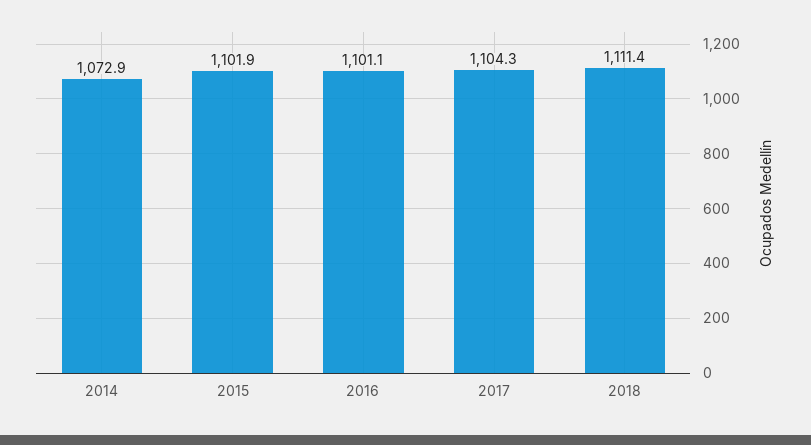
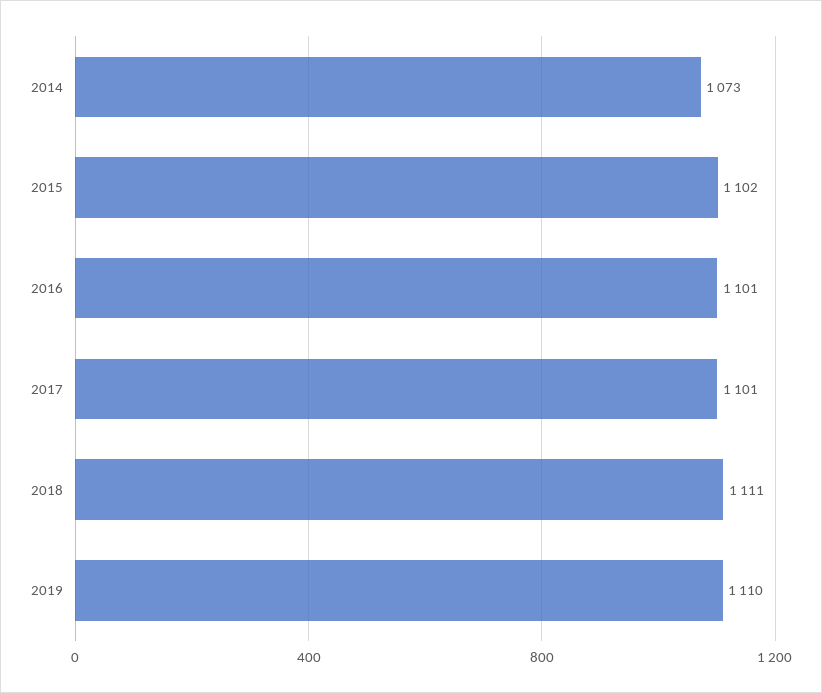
2017: 1104.3 -> 1101
2019: none -> 1110

